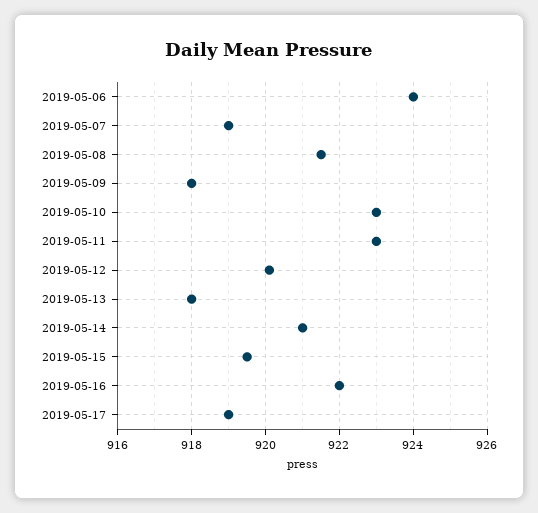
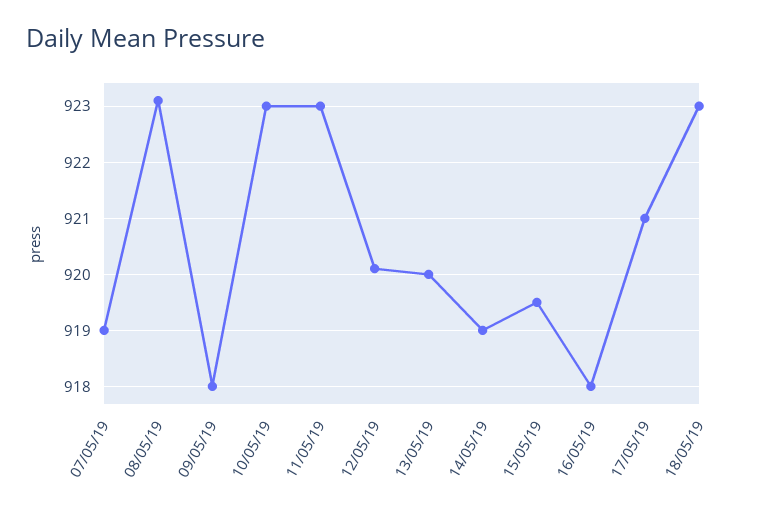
2019-05-06: 924 -> none
2019-05-08: 921.5 -> 923
2019-05-13: 918 -> 920
2019-05-14: 921 -> 919
2019-05-16: 922 -> 918
2019-05-17: 919 -> 921
18/05/19: none -> 923

